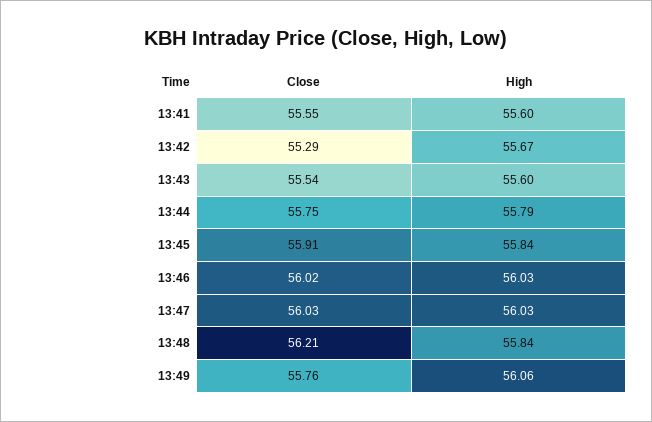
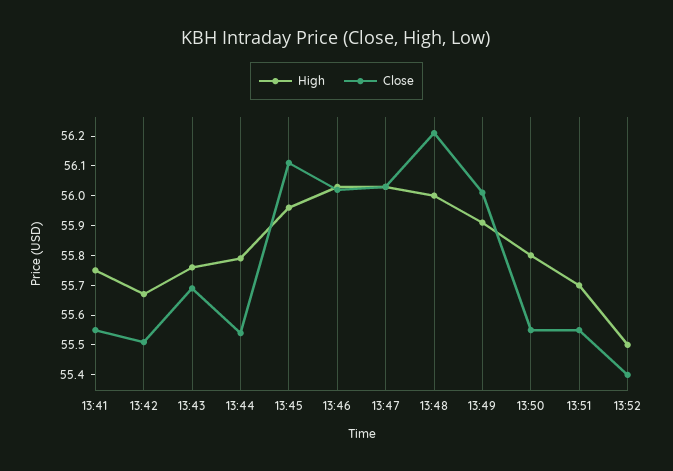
High, 13:41: 55.6 -> 55.75
Close, 13:42: 55.29 -> 55.5
Close, 13:43: 55.54 -> 55.7
High, 13:43: 55.6 -> 55.75
Close, 13:44: 55.75 -> 55.55
Close, 13:45: 55.91 -> 56.1
High, 13:45: 55.84 -> 55.95
High, 13:48: 55.84 -> 56
Close, 13:49: 55.76 -> 56
High, 13:49: 56.06 -> 55.9
High, 13:50: none -> 55.8
Close, 13:50: none -> 55.55
High, 13:51: none -> 55.7
Close, 13:51: none -> 55.55
High, 13:52: none -> 55.5
Close, 13:52: none -> 55.4

